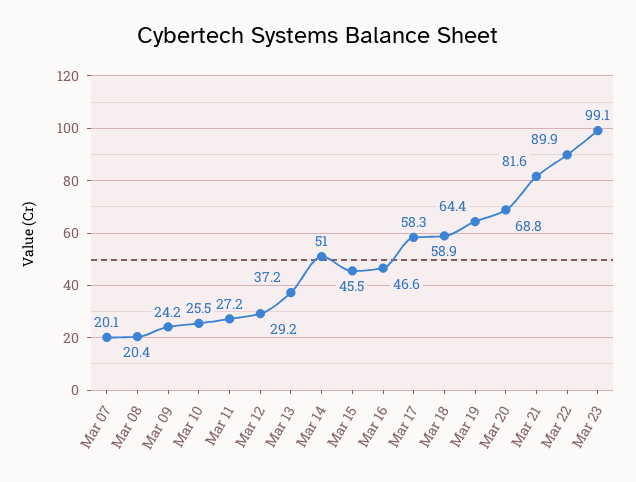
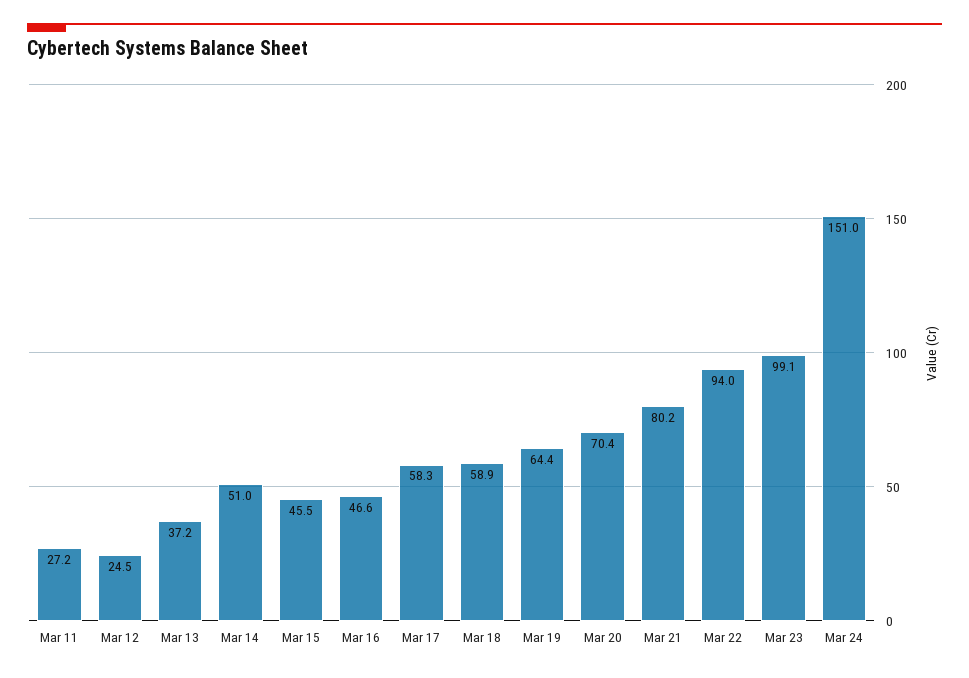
Mar 07: 20.1 -> none
Mar 08: 20.4 -> none
Mar 09: 24.2 -> none
Mar 10: 25.5 -> none
Mar 12: 29.2 -> 24.5
Mar 20: 68.8 -> 70.4
Mar 21: 81.6 -> 80.2
Mar 22: 89.9 -> 94
Mar 24: none -> 151

